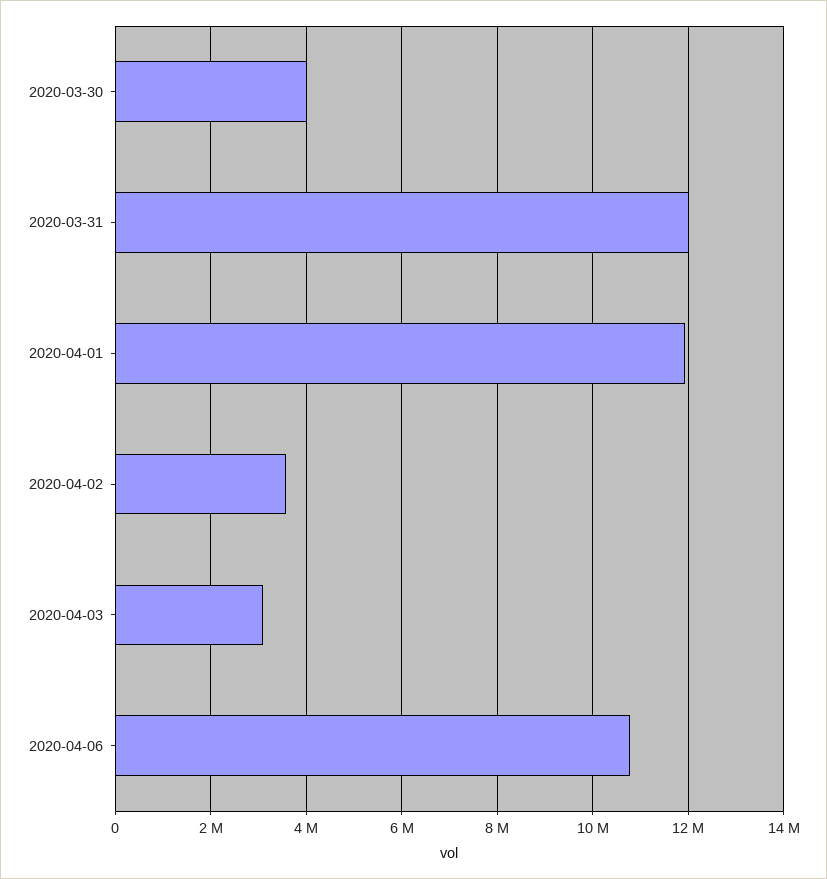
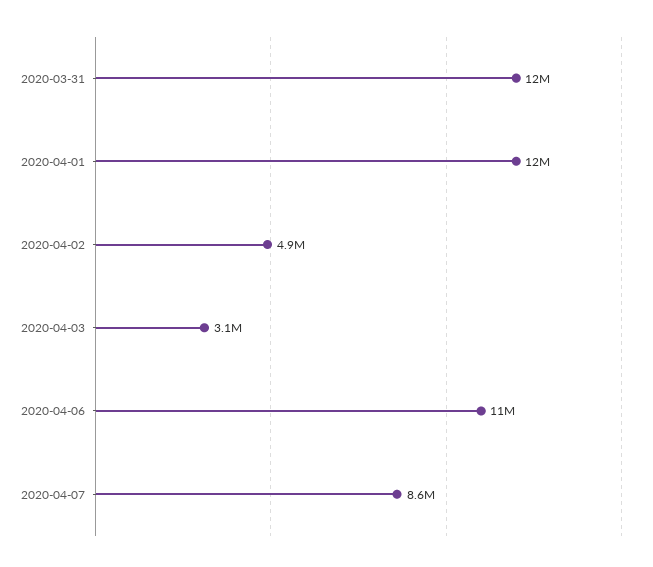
2020-03-30: 4000000 -> none
2020-04-02: 3600000 -> 4900000
2020-04-07: none -> 8600000

